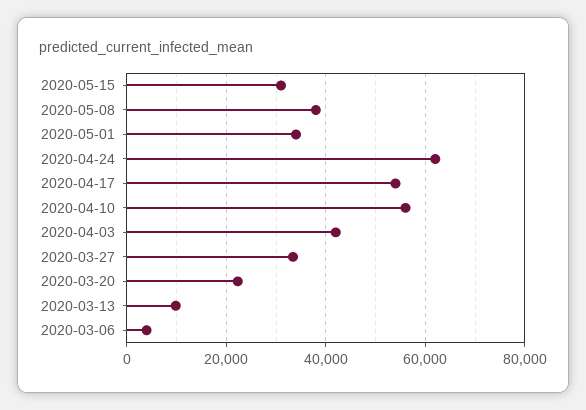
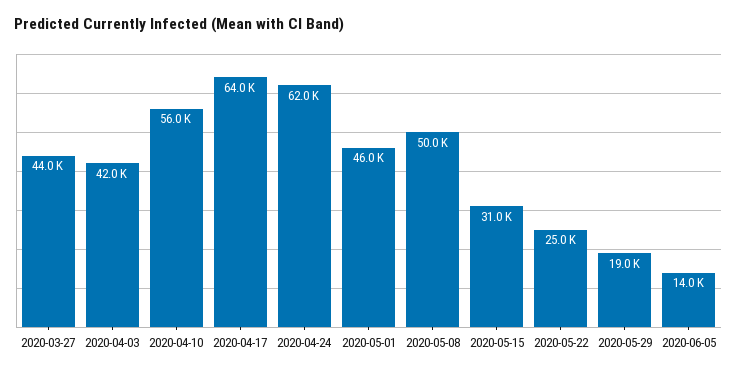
2020-05-08: 38000 -> 50000
2020-05-01: 34000 -> 46000
2020-04-17: 54000 -> 64000
2020-03-27: 34000 -> 44000
2020-03-20: 22000 -> none
2020-03-13: 10000 -> none
2020-03-06: 4000 -> none
2020-05-22: none -> 25000
2020-05-29: none -> 19000
2020-06-05: none -> 14000

